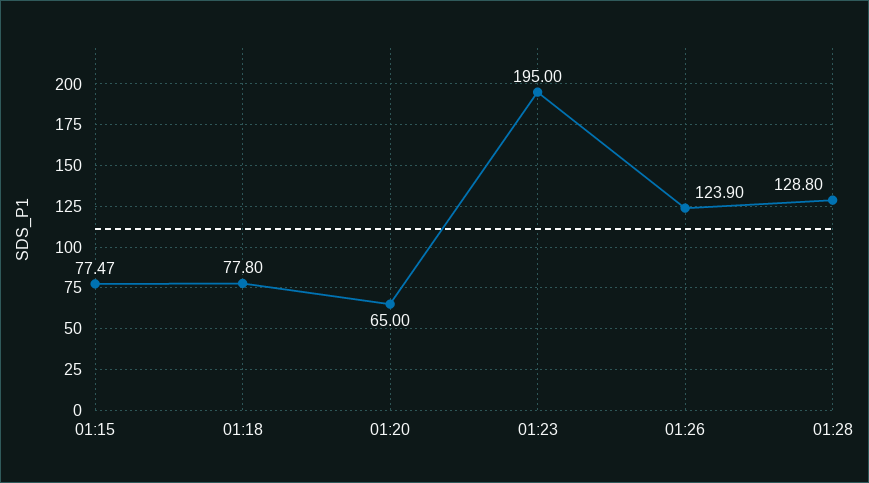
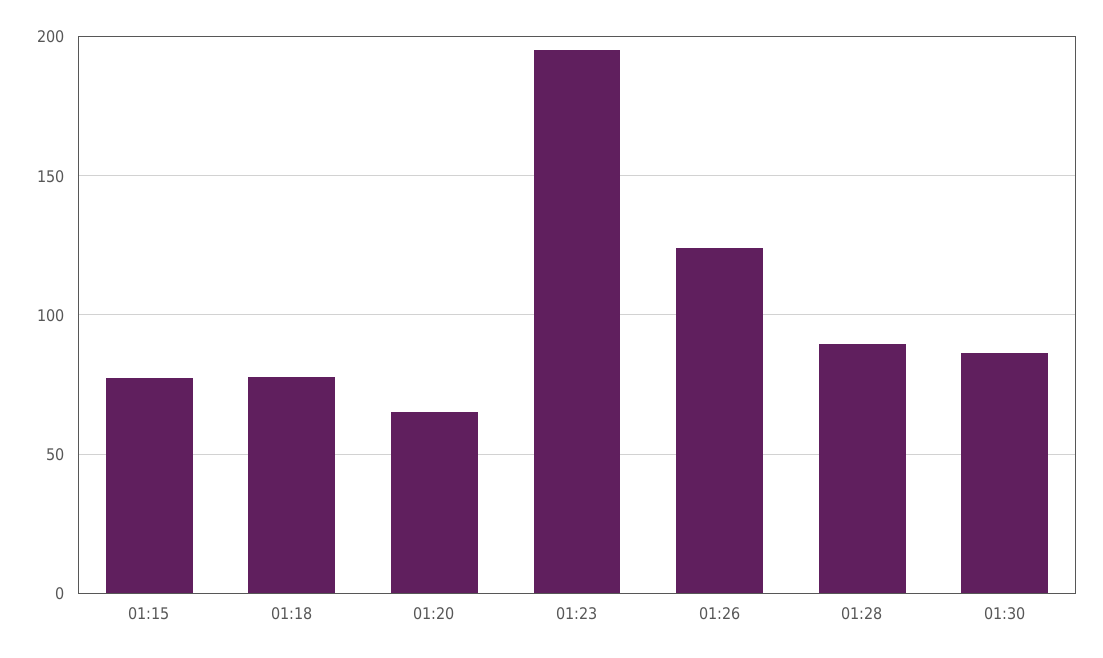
01:28: 128.8 -> 90
01:30: none -> 85

